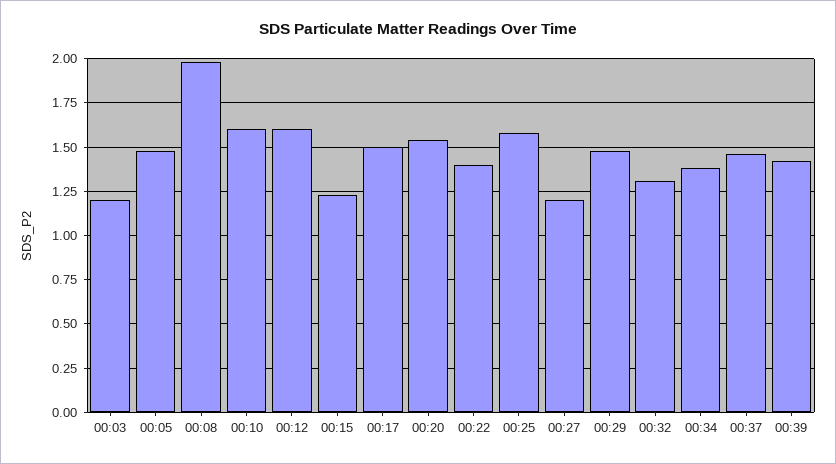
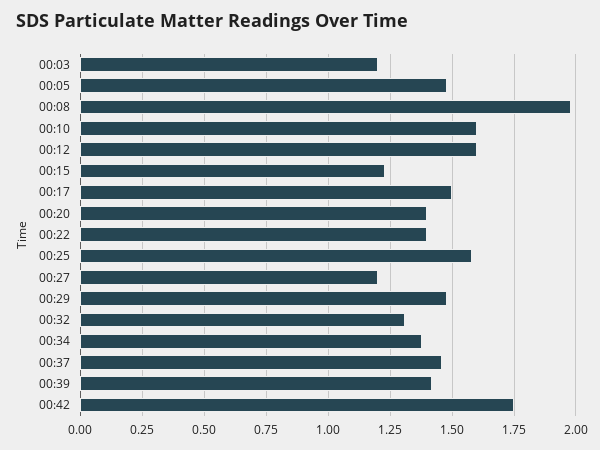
00:20: 1.55 -> 1.4
00:42: none -> 1.75

